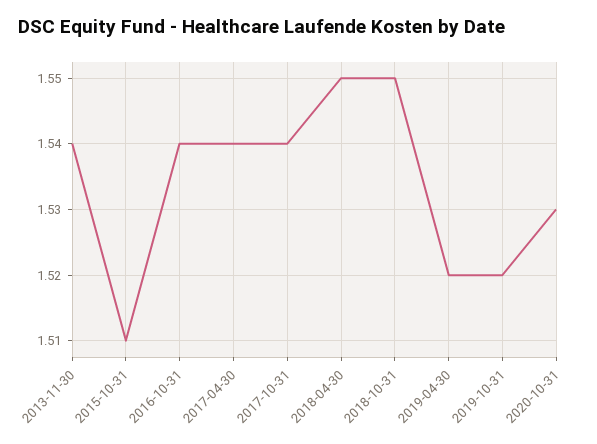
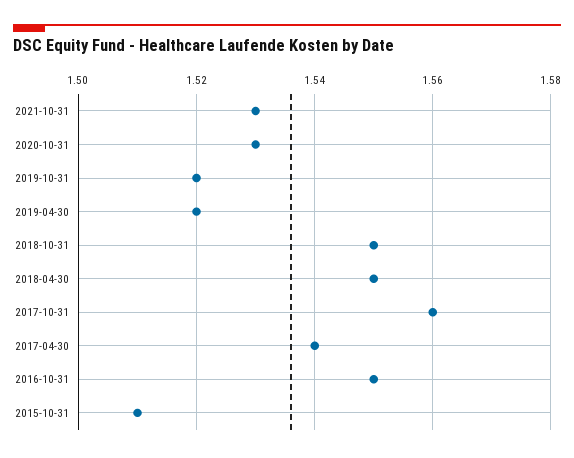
2013-11-30: 1.54 -> none
2016-10-31: 1.54 -> 1.55
2017-10-31: 1.54 -> 1.56
2021-10-31: none -> 1.53

